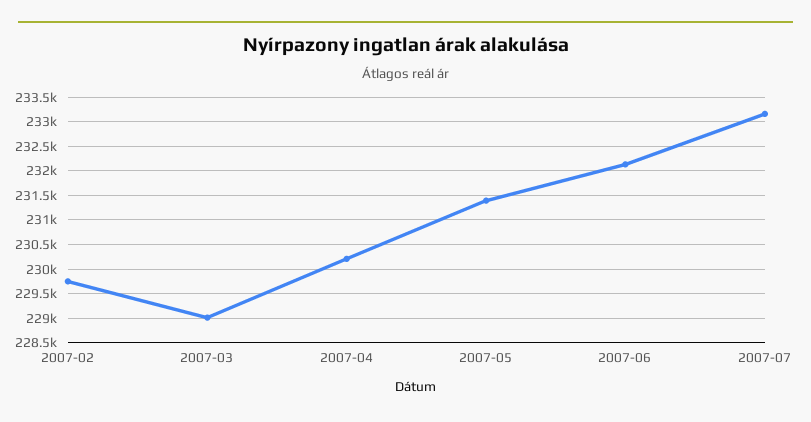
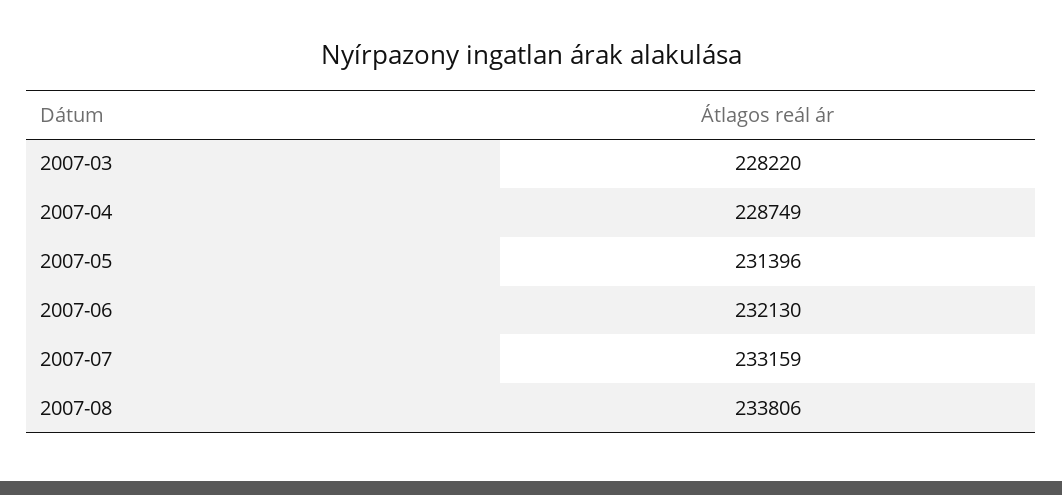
2007-02: 229750 -> none
2007-03: 229000 -> 228220
2007-04: 230250 -> 228749
2007-08: none -> 233806

